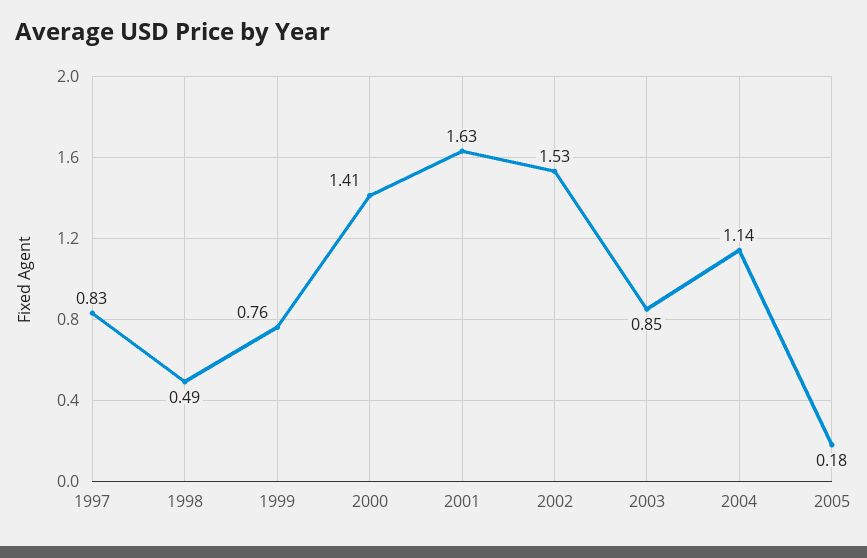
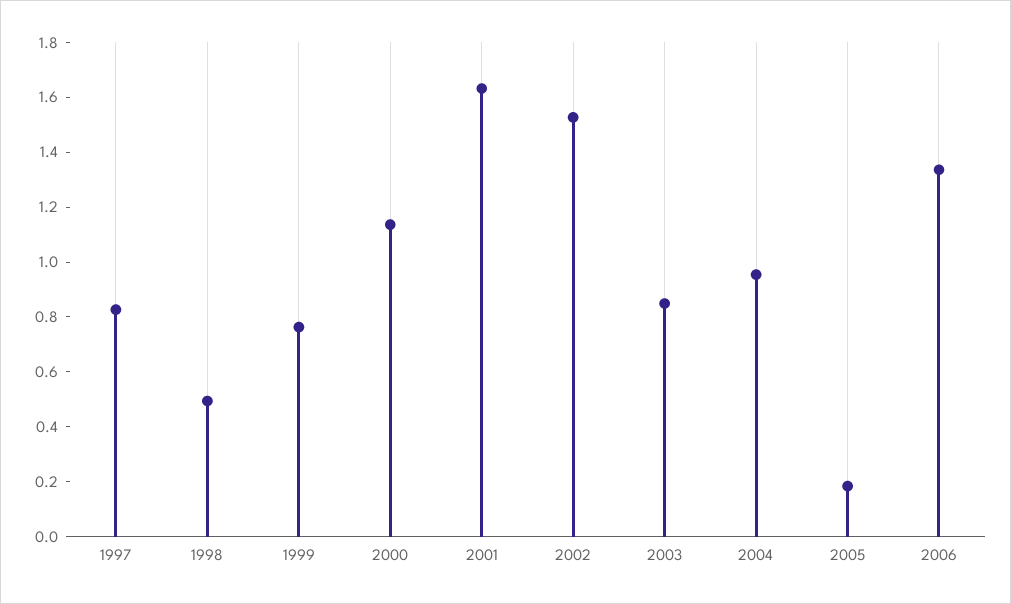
2000: 1.41 -> 1.15
2004: 1.14 -> 0.95
2006: none -> 1.35

